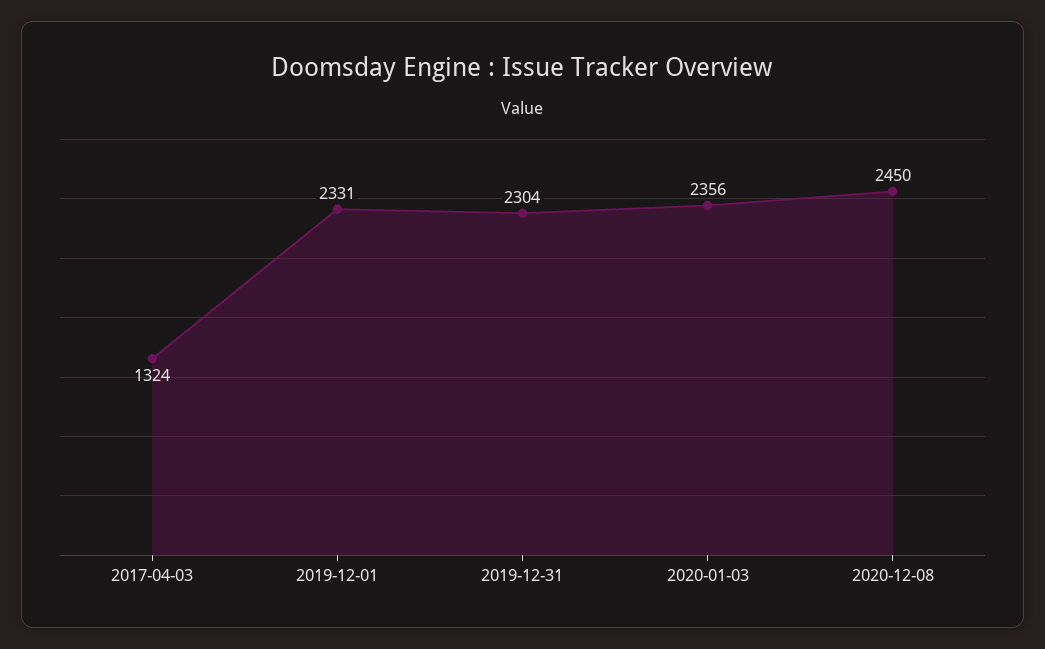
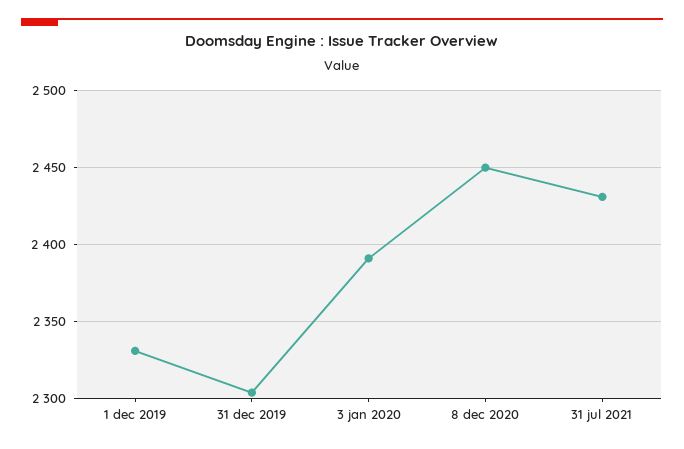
2017-04-03: 1324 -> none
2020-01-03: 2356 -> 2390
31 jul 2021: none -> 2430

